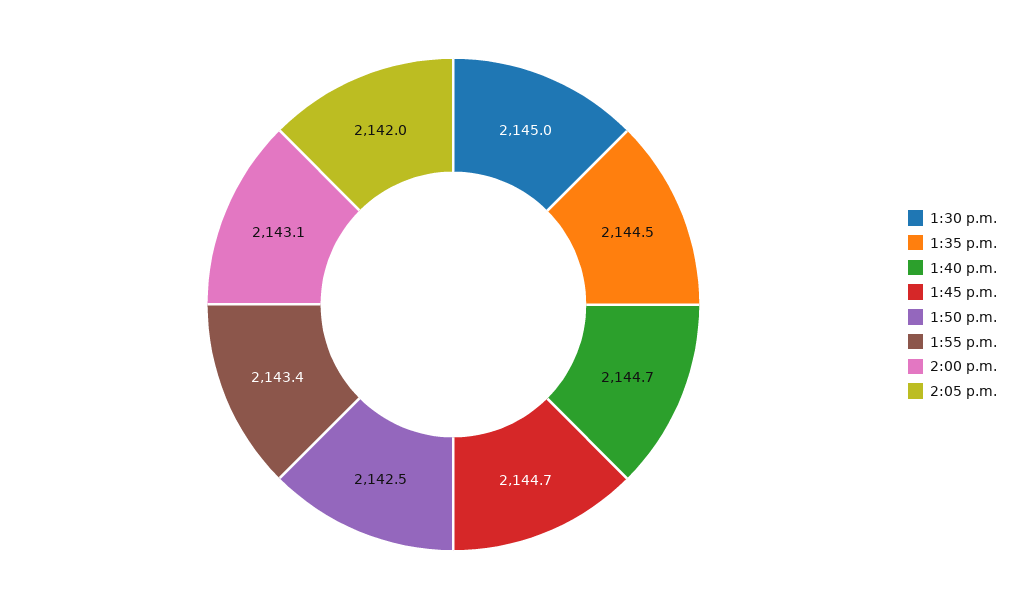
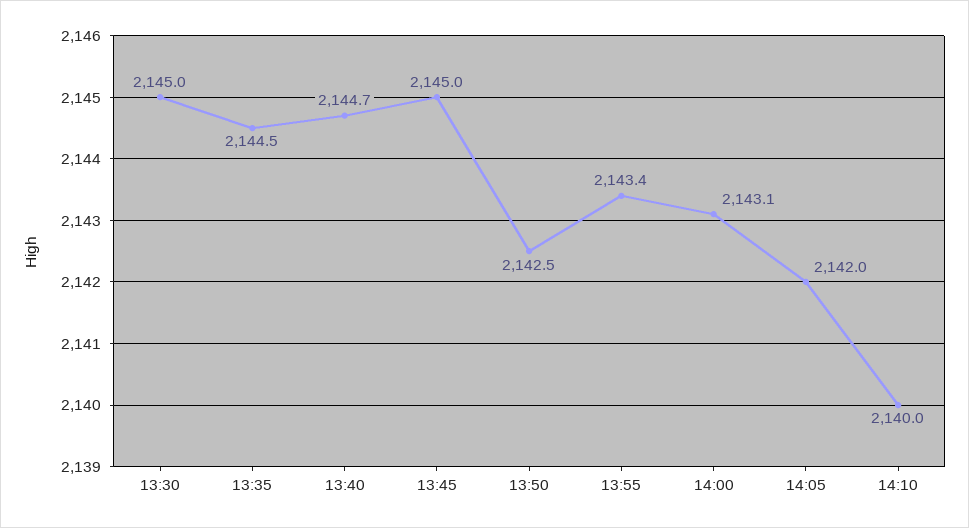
1:45 p.m.: 2144.7 -> 2145
14:10: none -> 2140

